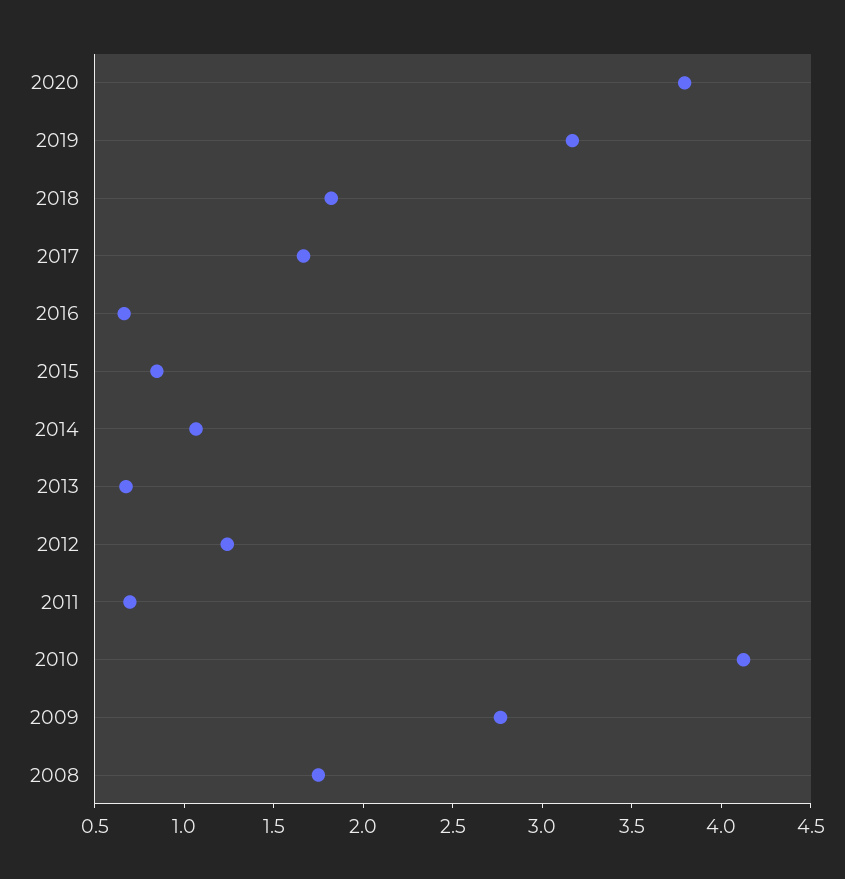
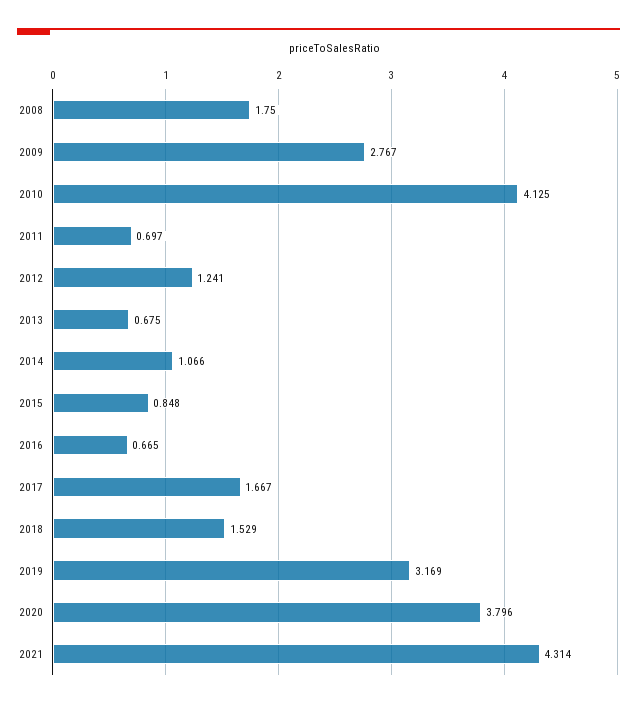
2018: 1.8 -> 1.529
2021: none -> 4.314

